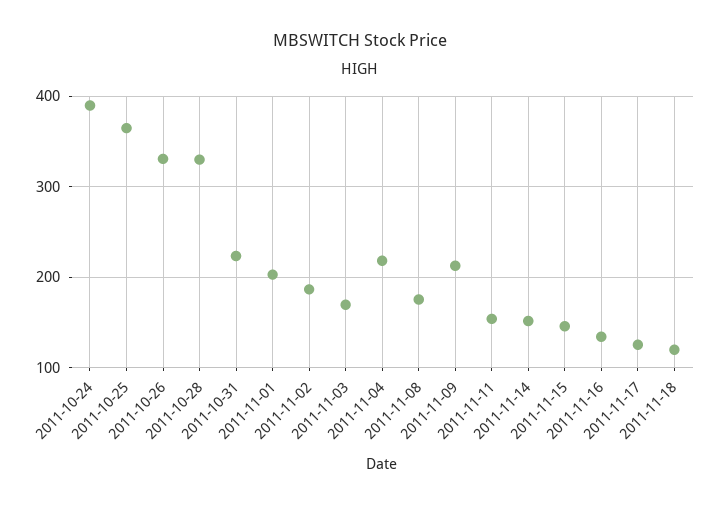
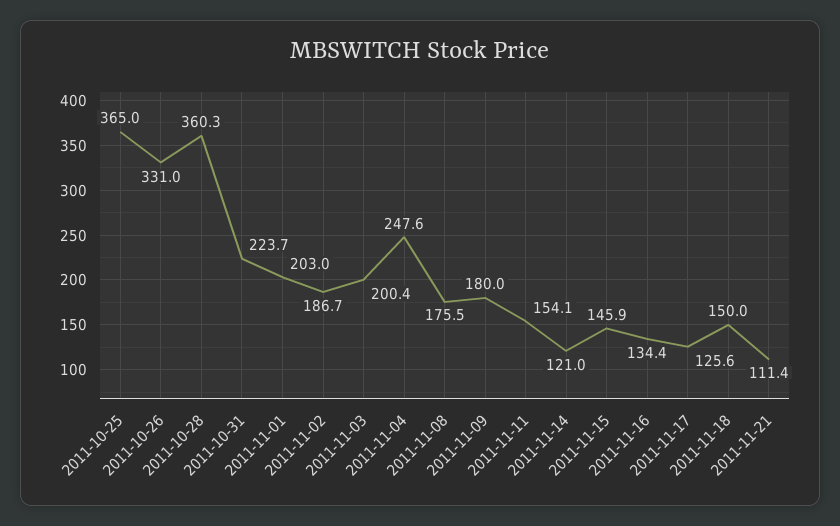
2011-10-24: 390 -> none
2011-10-28: 330 -> 360.3
2011-11-03: 170 -> 200.4
2011-11-04: 220 -> 247.6
2011-11-09: 210 -> 180
2011-11-14: 150 -> 121
2011-11-18: 120 -> 150
2011-11-21: none -> 111.4

